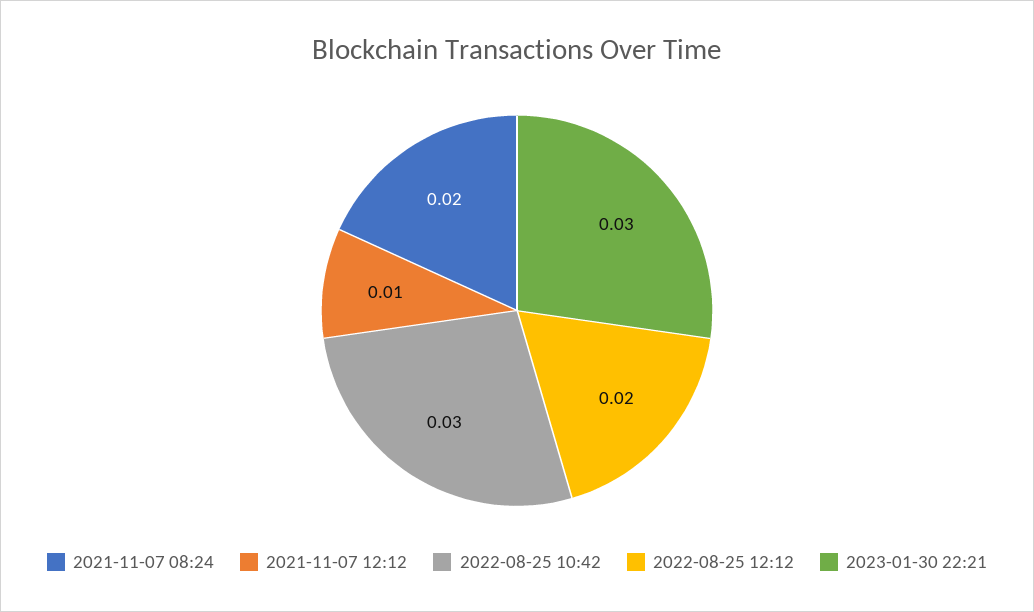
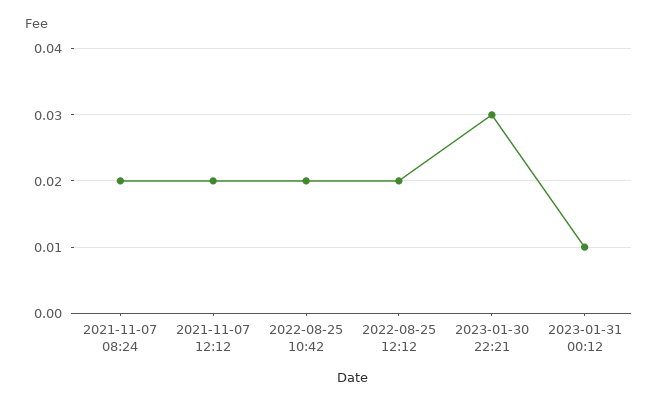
2021-11-07 12:12: 0.01 -> 0.02
2022-08-25 10:42: 0.03 -> 0.02
2023-01-31 00:12: none -> 0.01

